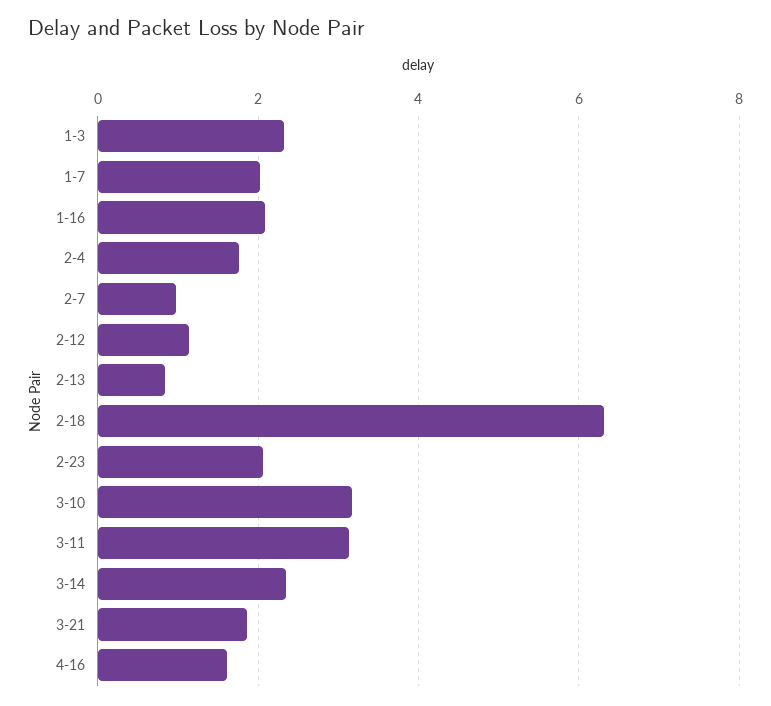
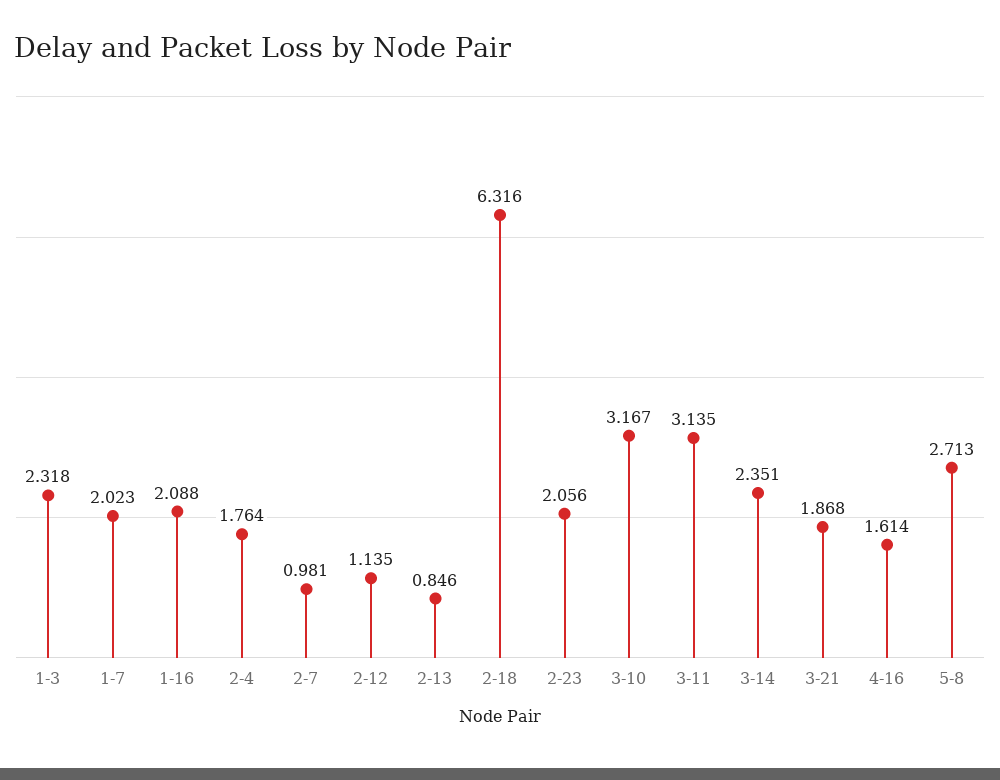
5-8: none -> 2.713

